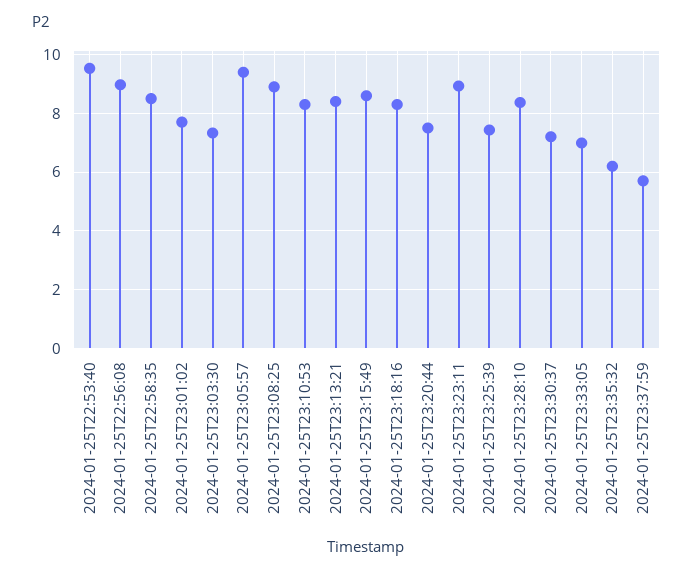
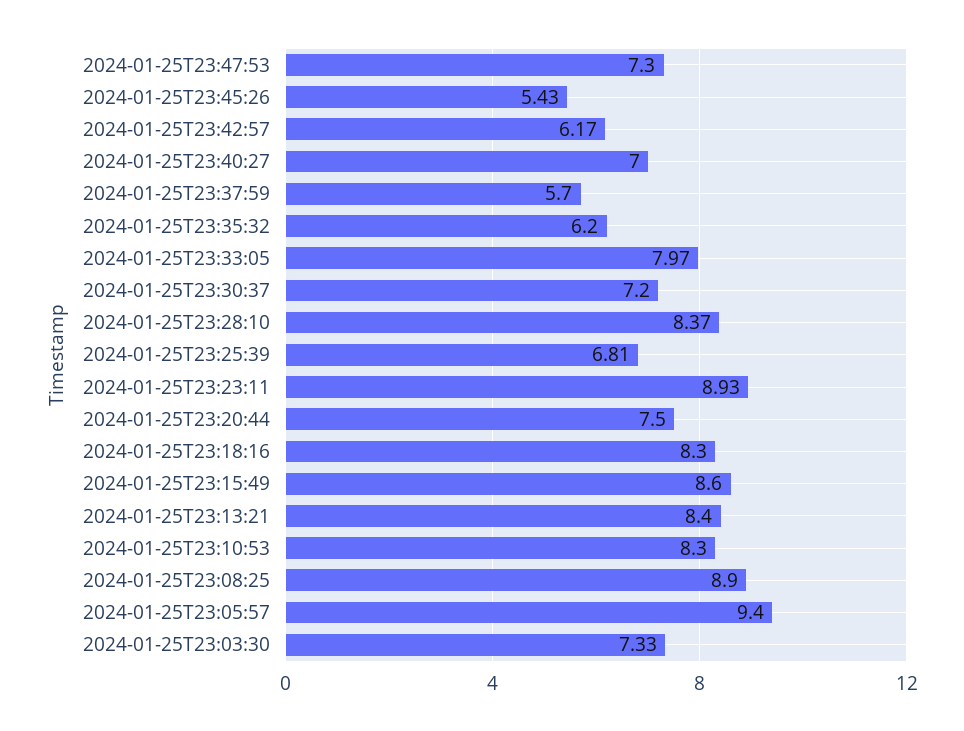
2024-01-25T22:53:40: 9.5 -> none
2024-01-25T22:56:08: 9 -> none
2024-01-25T22:58:35: 8.5 -> none
2024-01-25T23:01:02: 7.75 -> none
2024-01-25T23:25:39: 7.5 -> 6.81
2024-01-25T23:33:05: 7 -> 7.97
2024-01-25T23:47:53: none -> 7.3
2024-01-25T23:45:26: none -> 5.43
2024-01-25T23:42:57: none -> 6.17
2024-01-25T23:40:27: none -> 7

